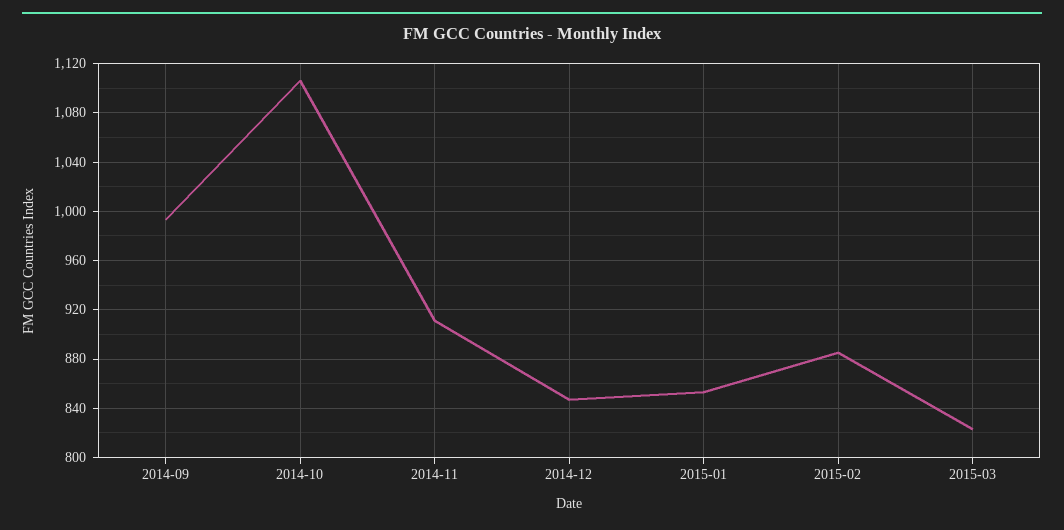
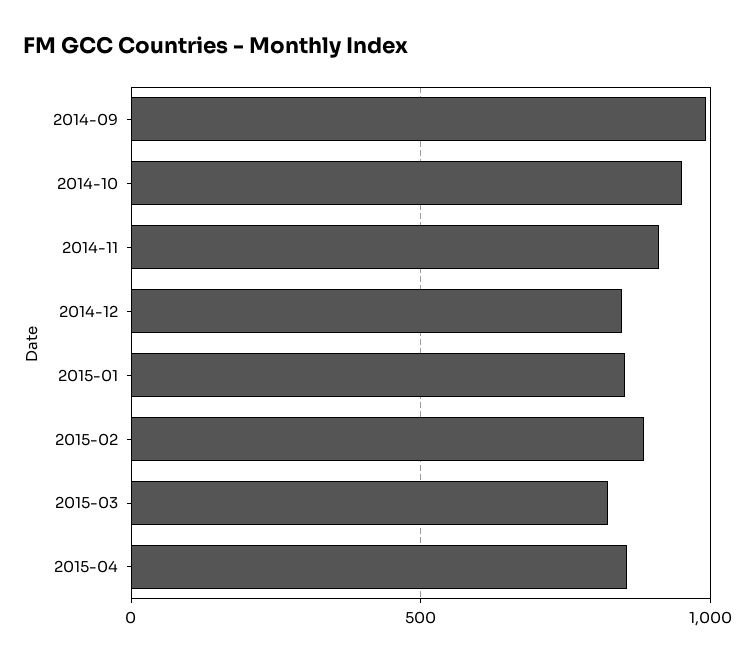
2014-10: 1105 -> 950
2015-04: none -> 850

